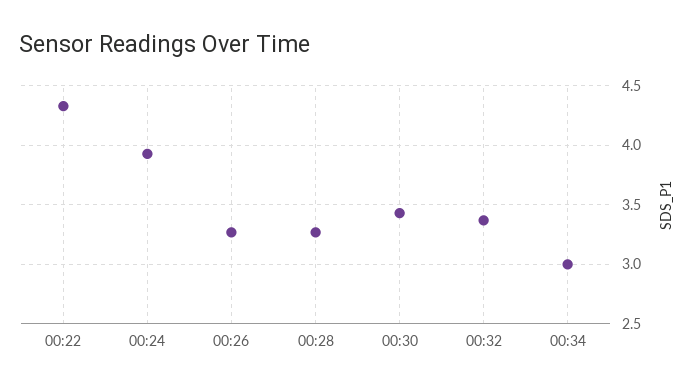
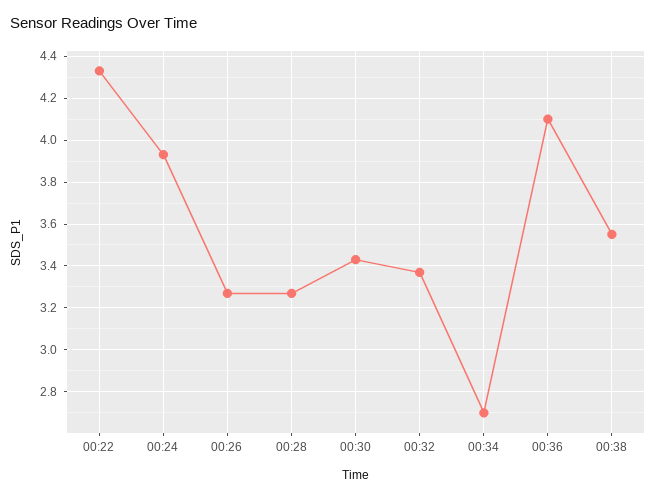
00:34: 3 -> 2.7
00:36: none -> 4.1
00:38: none -> 3.55

